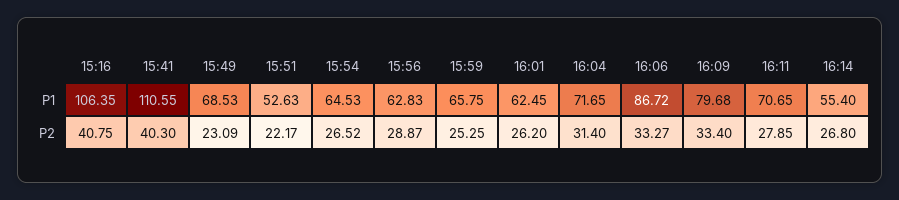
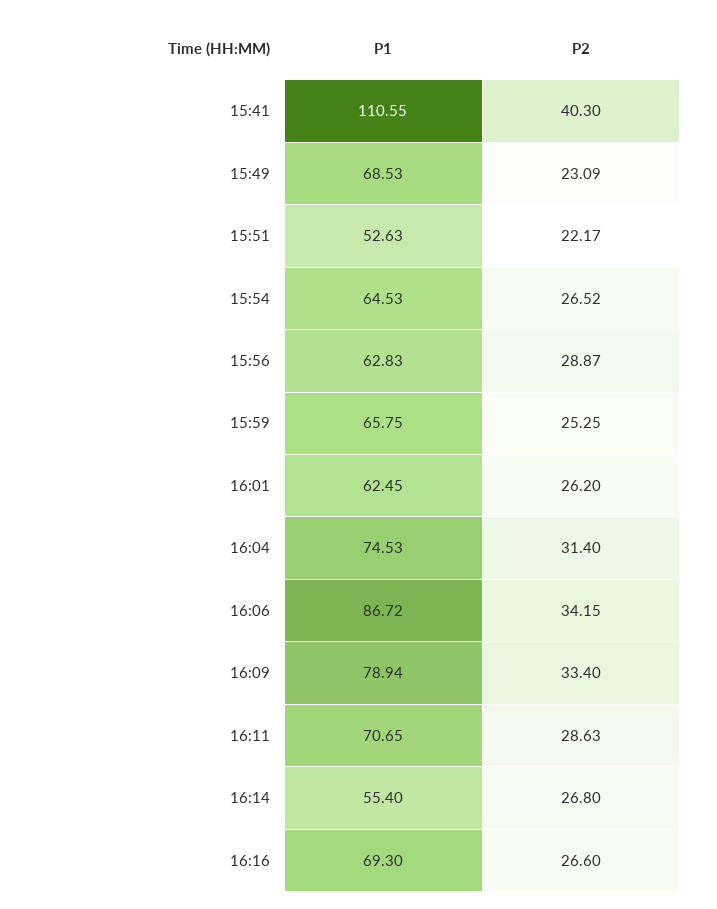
15:16, P1: 106.35 -> none
16:04, P1: 71.65 -> 74.53
16:09, P1: 79.68 -> 78.94
15:16, P2: 40.75 -> none
16:06, P2: 33.27 -> 34.15
16:11, P2: 27.85 -> 28.63
16:16, P1: none -> 69.3
16:16, P2: none -> 26.6

